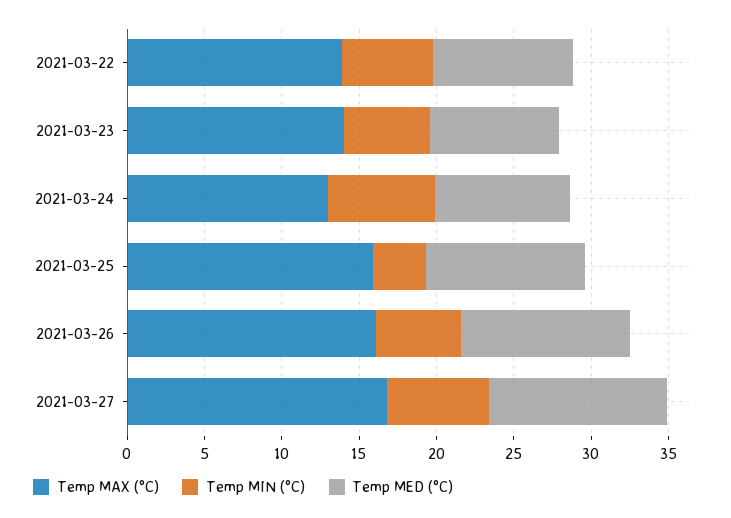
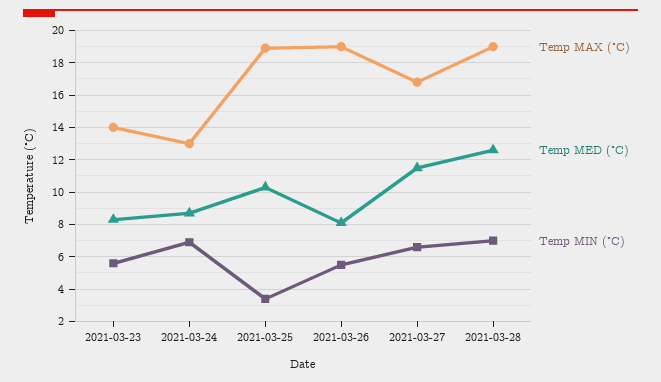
Temp MAX (°C), 2021-03-22: 14 -> none
Temp MIN (°C), 2021-03-22: 6 -> none
Temp MED (°C), 2021-03-22: 9 -> none
Temp MAX (°C), 2021-03-25: 16 -> 19
Temp MAX (°C), 2021-03-26: 16 -> 19
Temp MED (°C), 2021-03-26: 11 -> 8
Temp MAX (°C), 2021-03-28: none -> 19
Temp MED (°C), 2021-03-28: none -> 12.5
Temp MIN (°C), 2021-03-28: none -> 7

